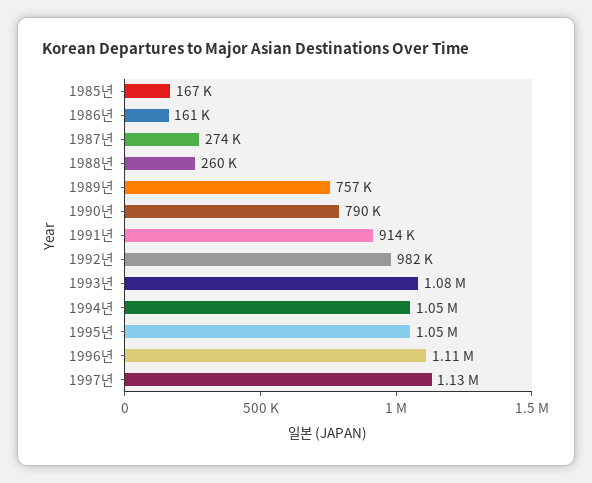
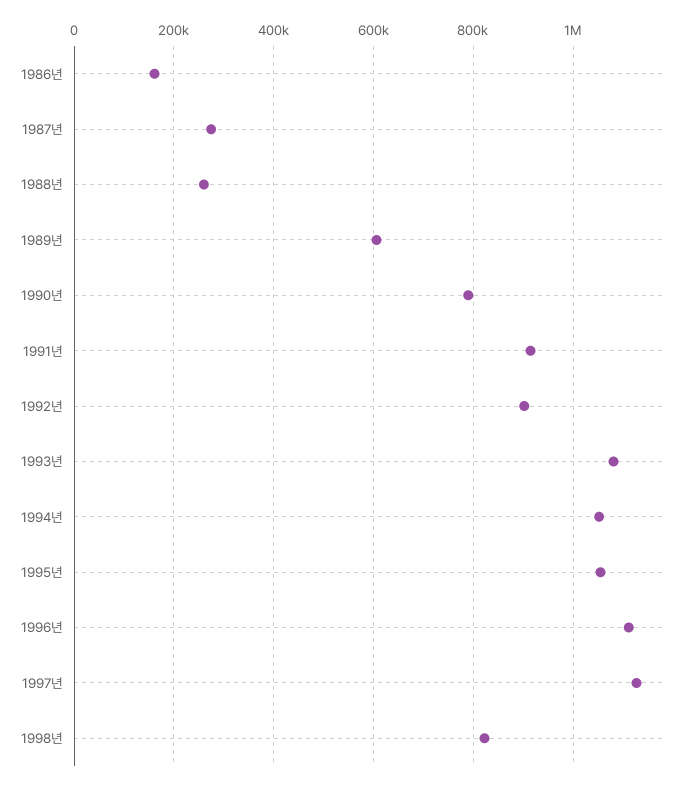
1985년: 167000 -> none
1989년: 757000 -> 600000
1992년: 982000 -> 900000
1998년: none -> 820000

